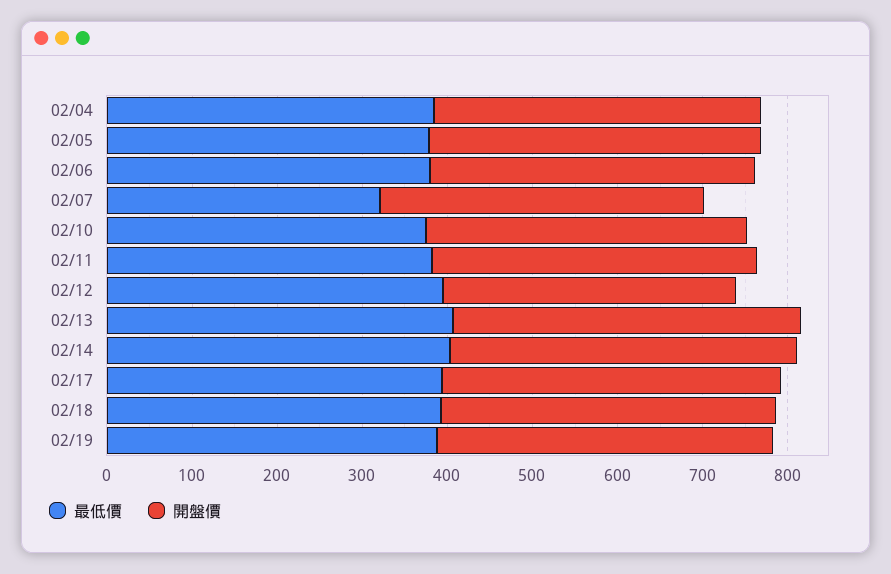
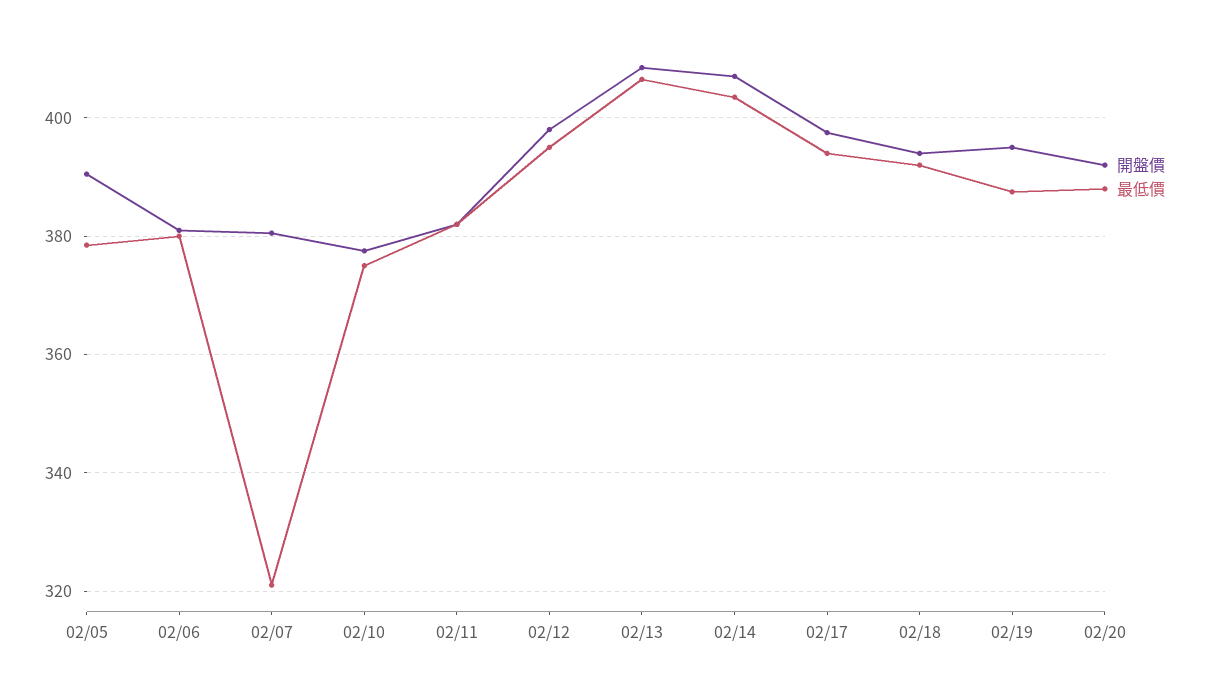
最低價, 02/04: 380 -> none
開盤價, 02/04: 380 -> none
開盤價, 02/12: 340 -> 398
開盤價, 02/20: none -> 392
最低價, 02/20: none -> 388

